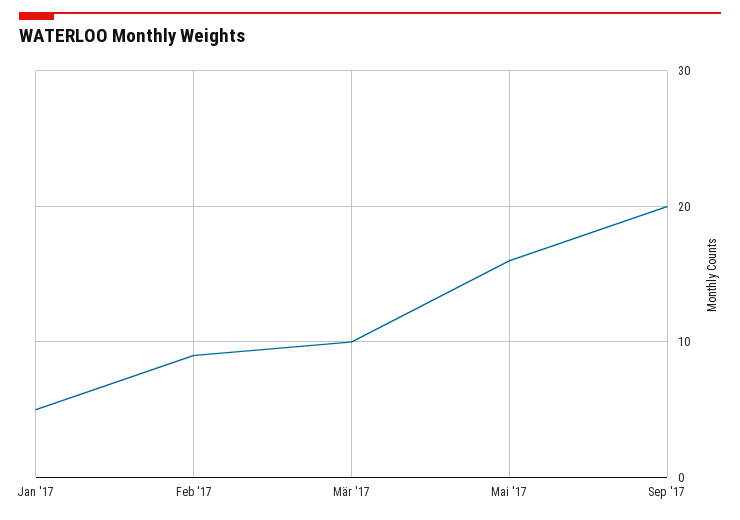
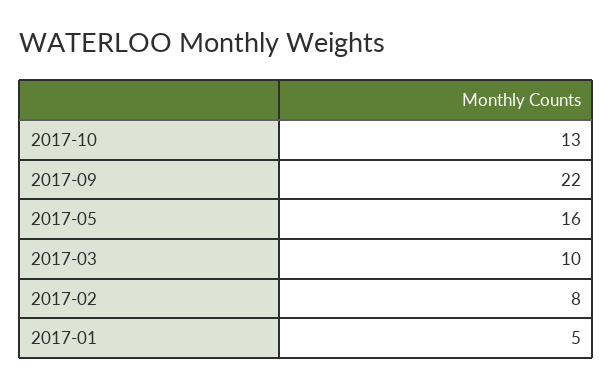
Feb '17: 9 -> 8
Sep '17: 20 -> 22
2017-10: none -> 13

